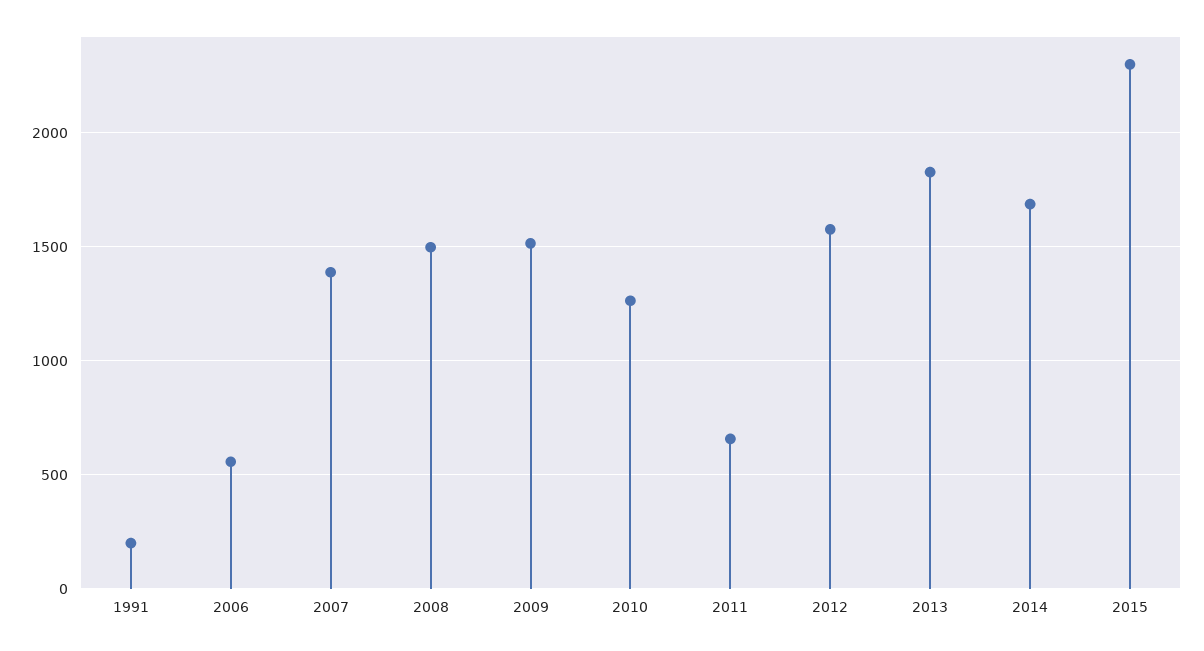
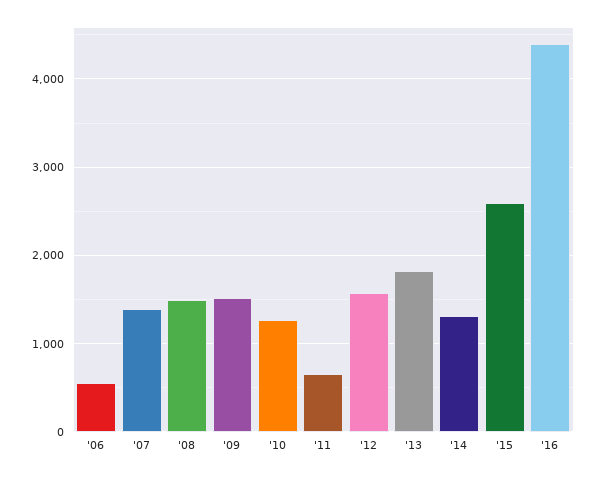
1991: 200 -> none
2014: 1700 -> 1300
2015: 2300 -> 2600
'16: none -> 4400

